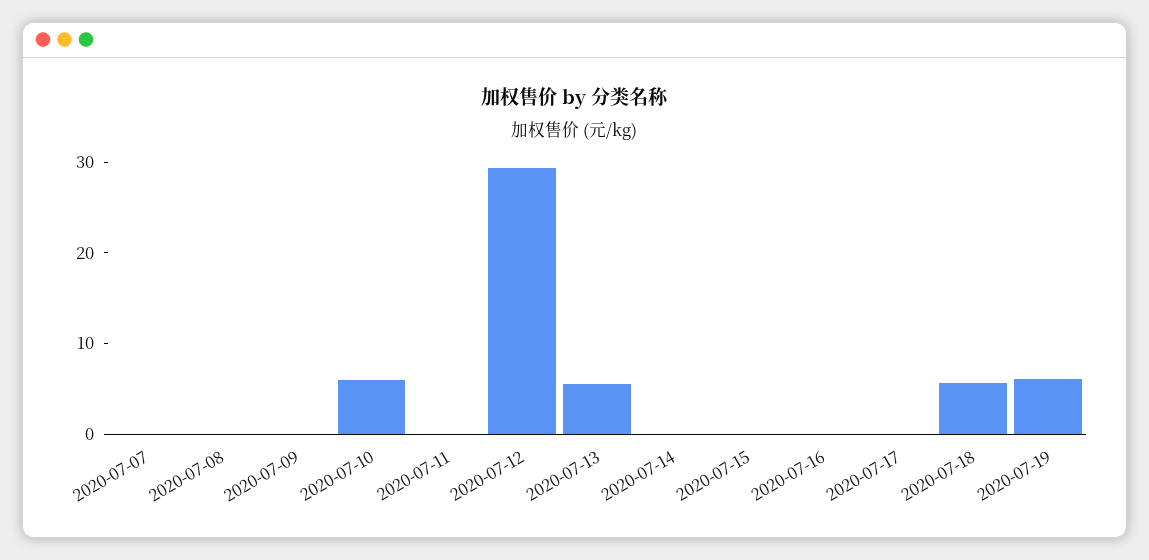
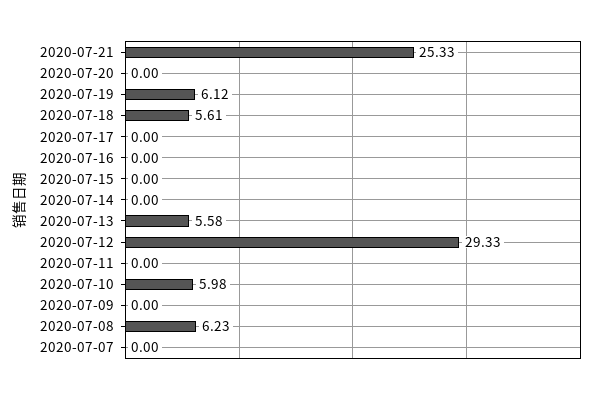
2020-07-08: 0 -> 6.23
2020-07-21: none -> 25.33
2020-07-20: none -> 0

